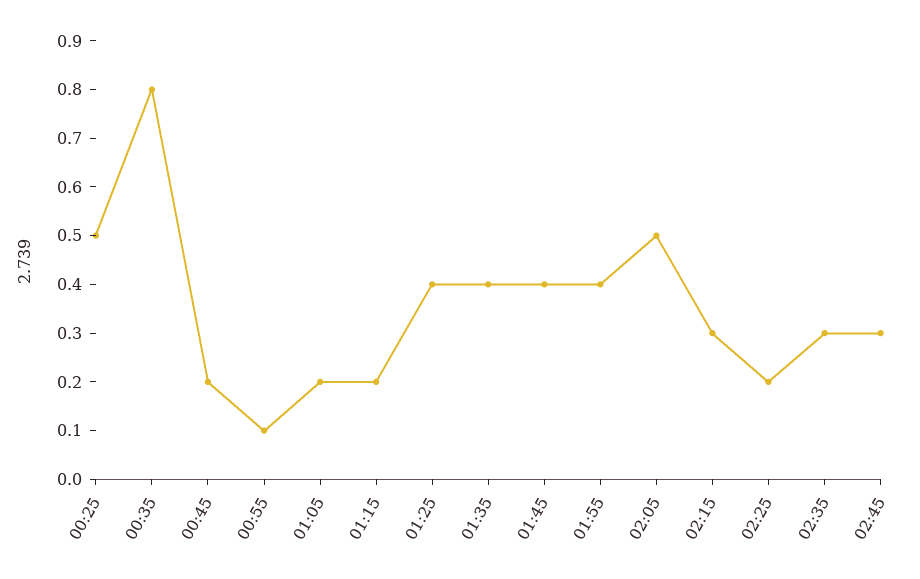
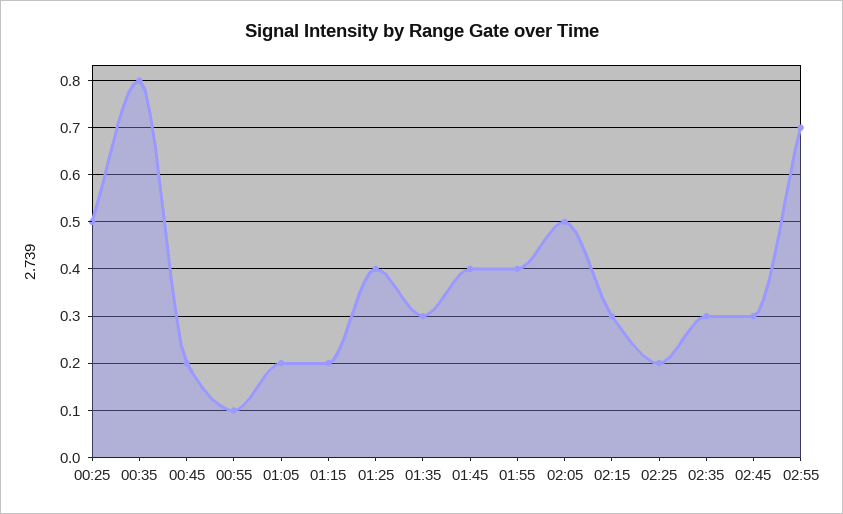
01:35: 0.4 -> 0.3
02:55: none -> 0.7

